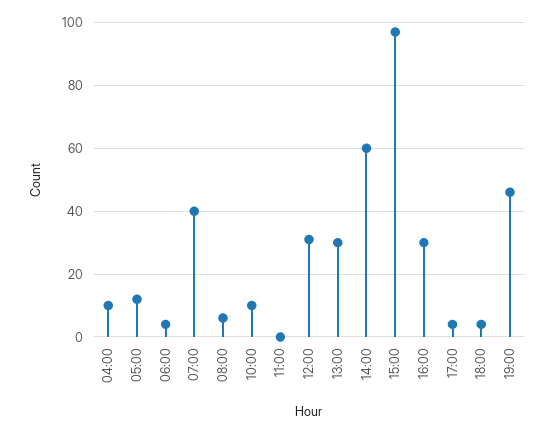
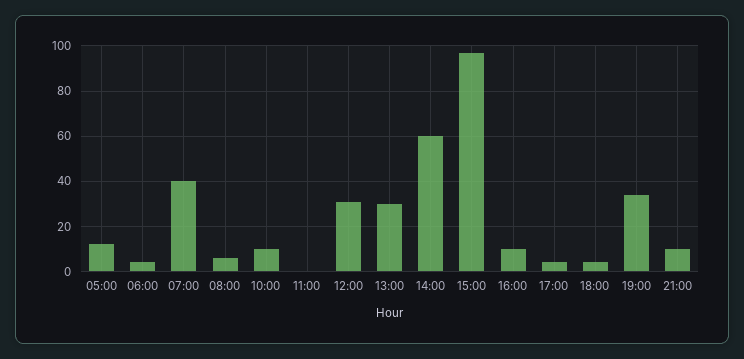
04:00: 10 -> none
16:00: 30 -> 10
19:00: 45 -> 35
21:00: none -> 10

